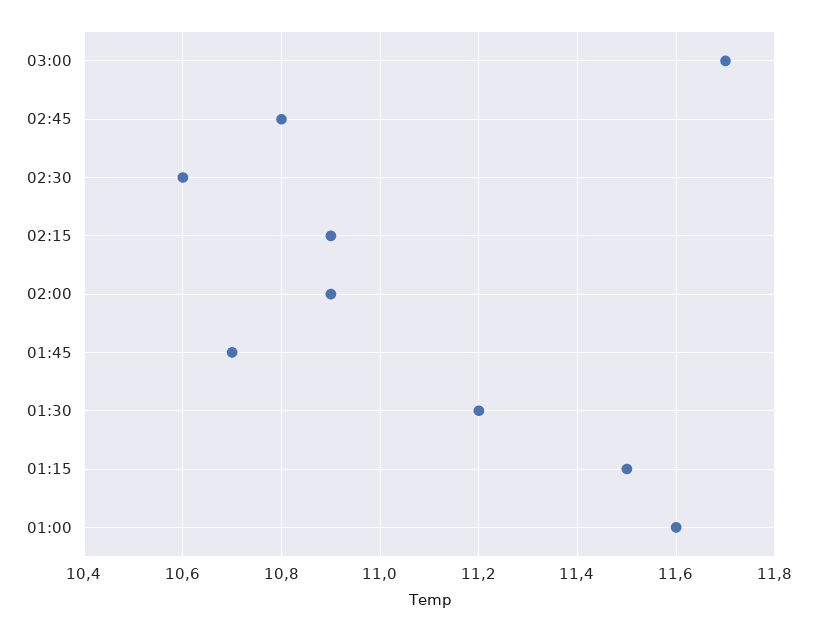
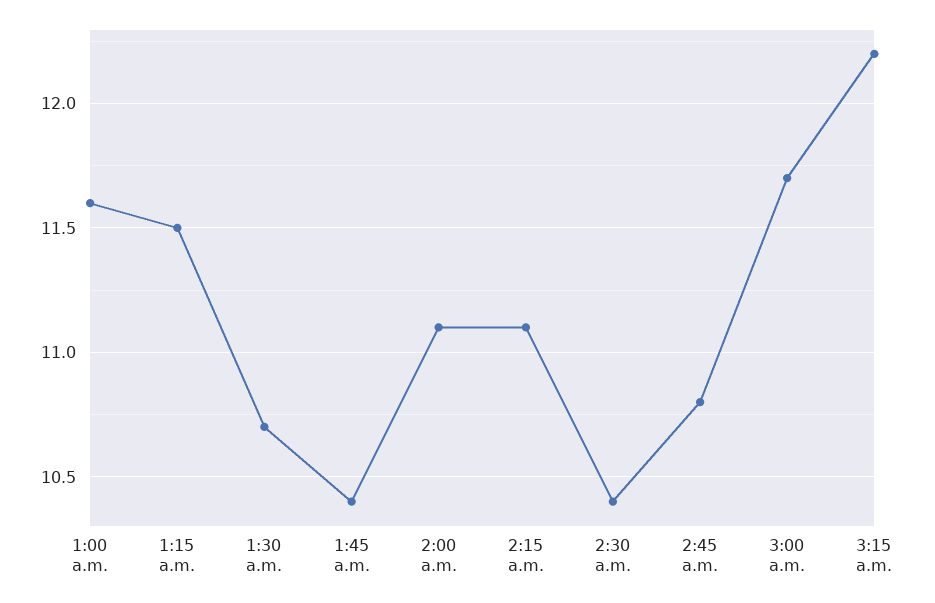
02:30: 10.6 -> 10.4
02:15: 10.9 -> 11.1
02:00: 10.9 -> 11.1
01:45: 10.7 -> 10.4
01:30: 11.2 -> 10.7
3:15 a.m.: none -> 12.2

